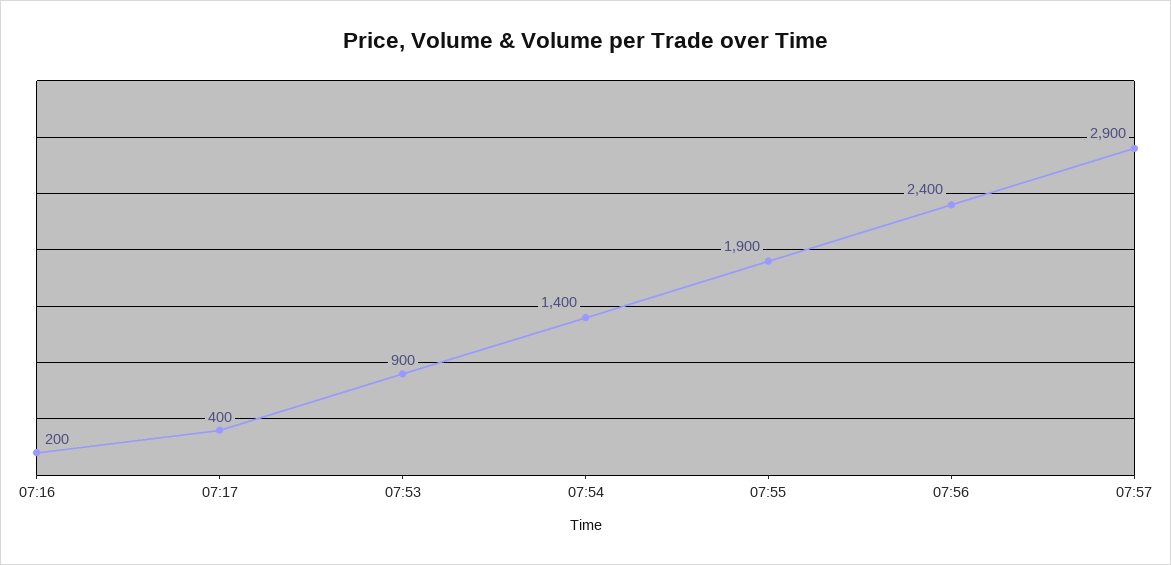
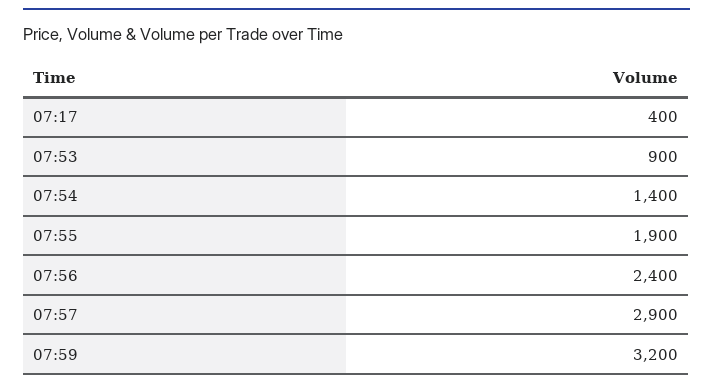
07:16: 200 -> none
07:59: none -> 3200

